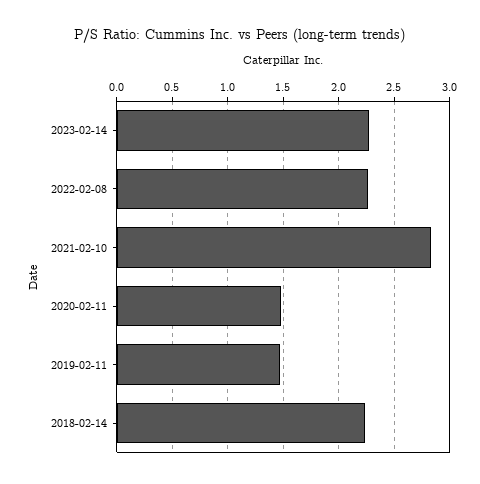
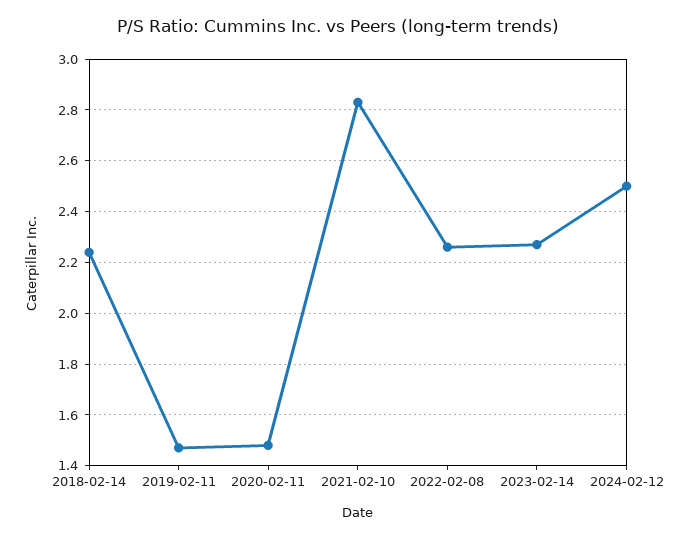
2024-02-12: none -> 2.5

